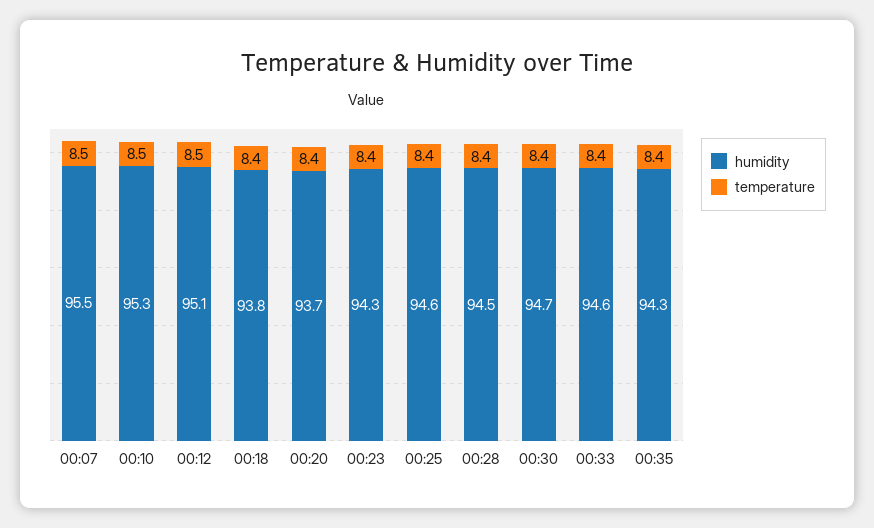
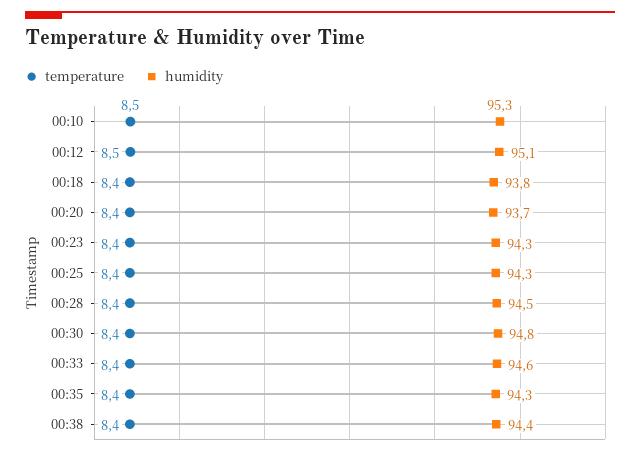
humidity, 00:07: 95.5 -> none
temperature, 00:07: 8.5 -> none
humidity, 00:25: 94.6 -> 94.3
humidity, 00:30: 94.7 -> 94.8
temperature, 00:38: none -> 8.4
humidity, 00:38: none -> 94.4

